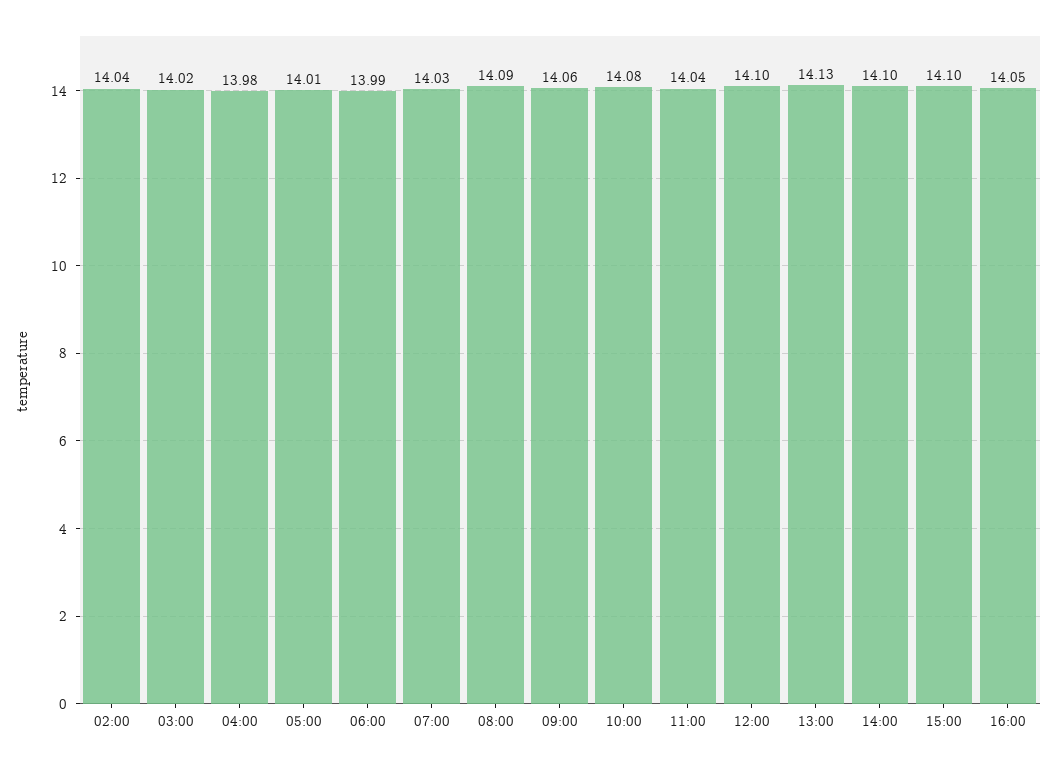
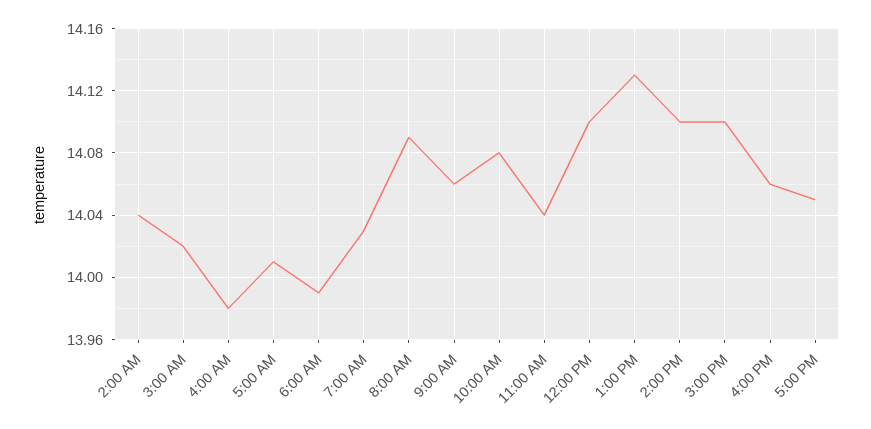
16:00: 14.05 -> 14.06
5:00 PM: none -> 14.05

